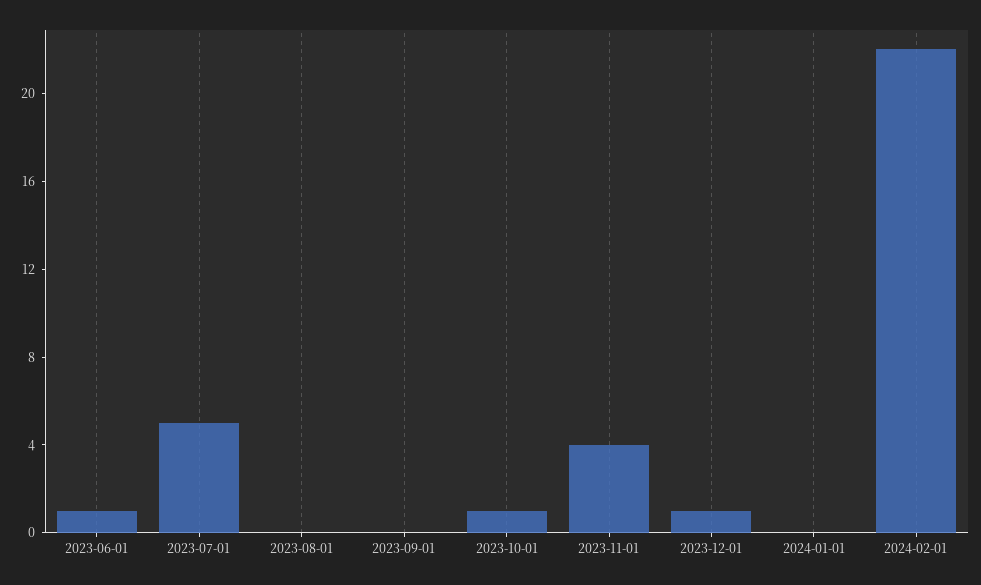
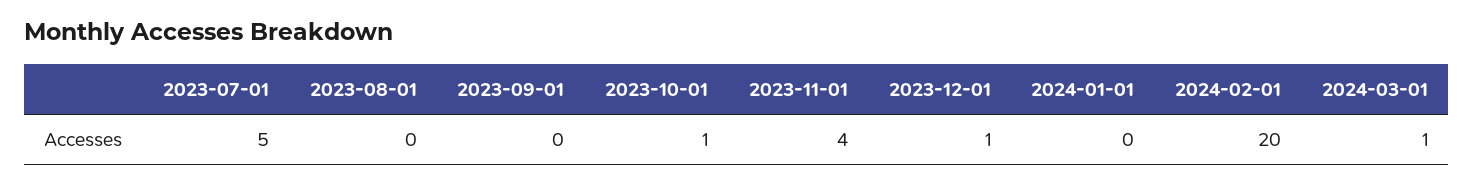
2023-06-01: 1 -> none
2024-02-01: 22 -> 20
2024-03-01: none -> 1

